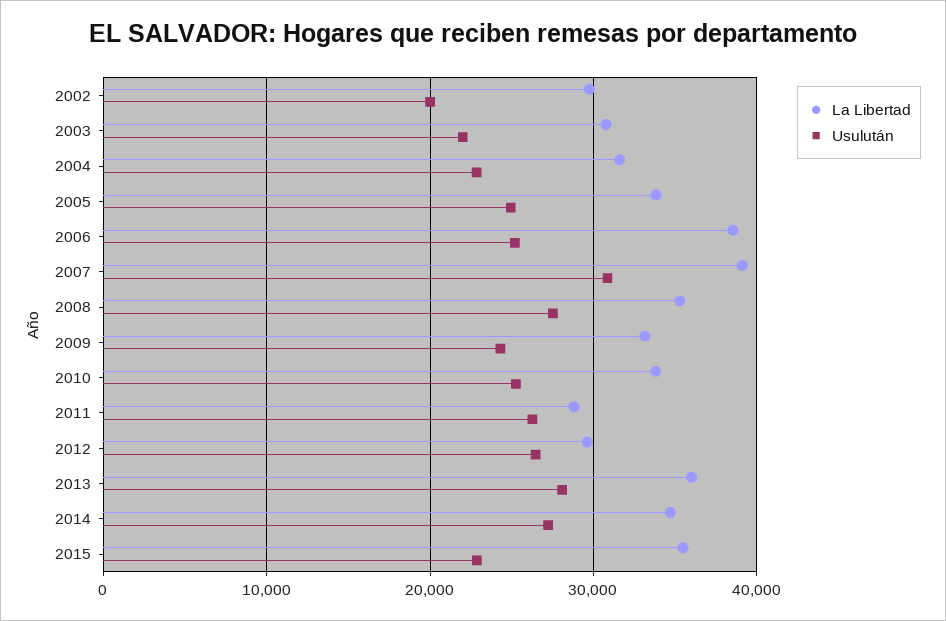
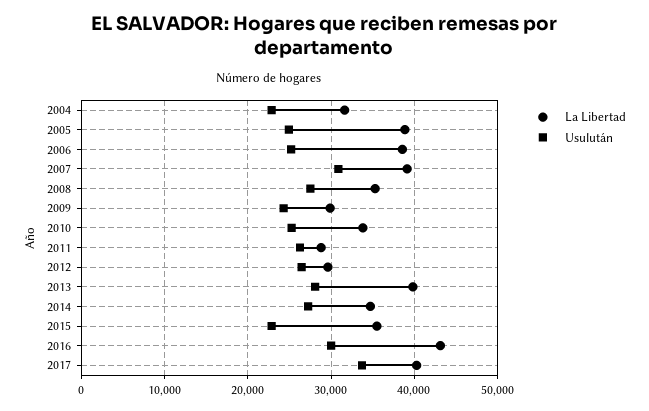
La Libertad, 2002: 30000 -> none
Usulután, 2002: 20000 -> none
La Libertad, 2003: 31000 -> none
Usulután, 2003: 22000 -> none
La Libertad, 2005: 34000 -> 39000
La Libertad, 2009: 33000 -> 30000
La Libertad, 2013: 36000 -> 40000
La Libertad, 2016: none -> 43000
Usulután, 2016: none -> 30000
La Libertad, 2017: none -> 40000
Usulután, 2017: none -> 34000

